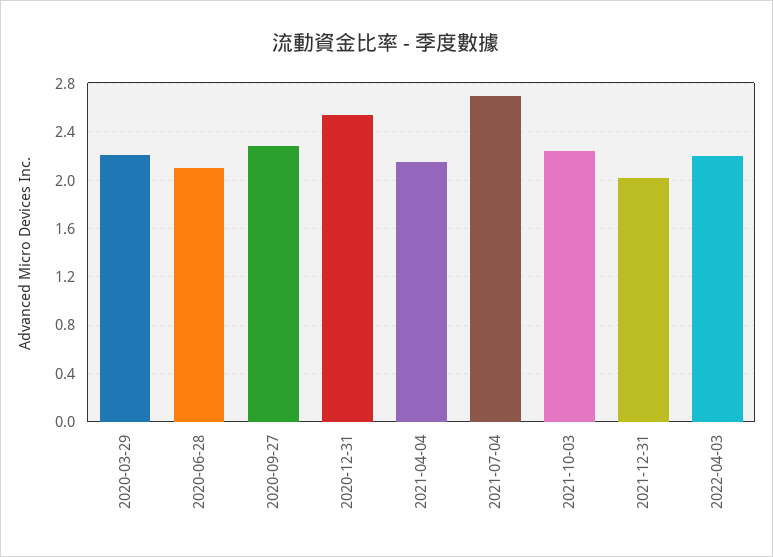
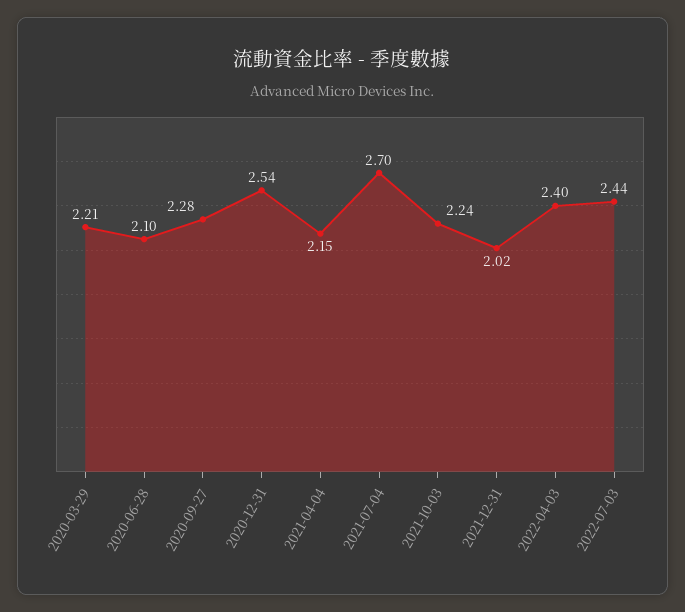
2022-04-03: 2.2 -> 2.4
2022-07-03: none -> 2.44

